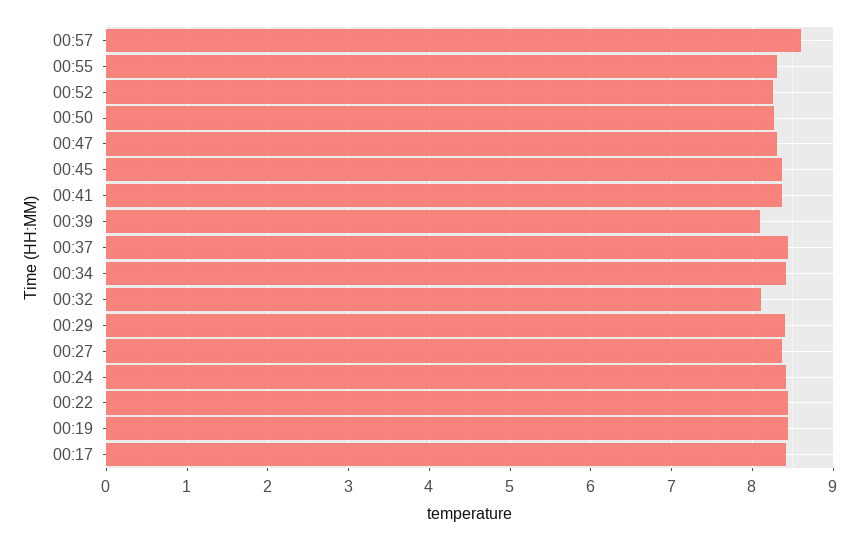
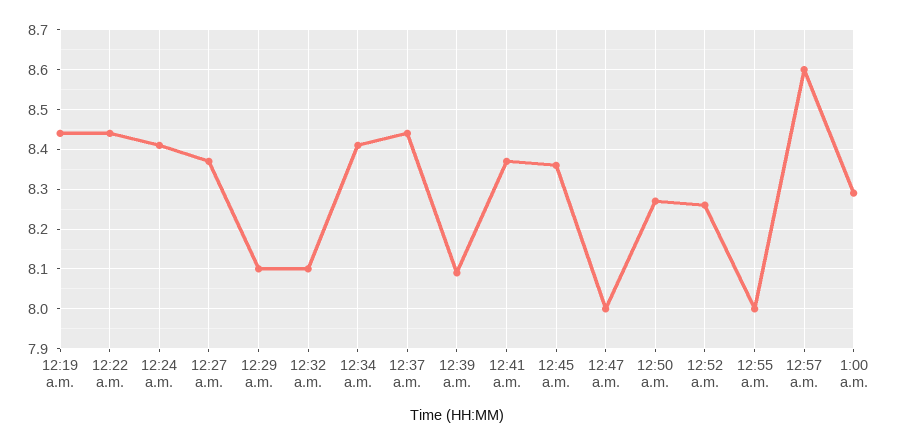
00:55: 8.3 -> 8
00:47: 8.3 -> 8
00:29: 8.4 -> 8.1
00:17: 8.4 -> none
1:00 a.m.: none -> 8.3

